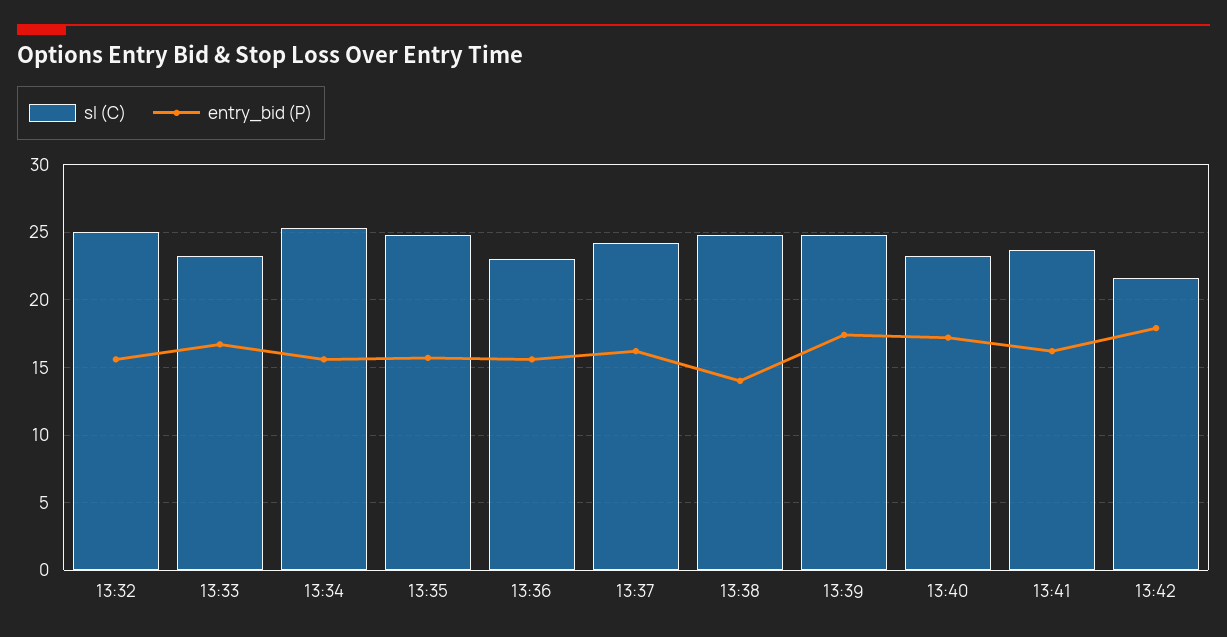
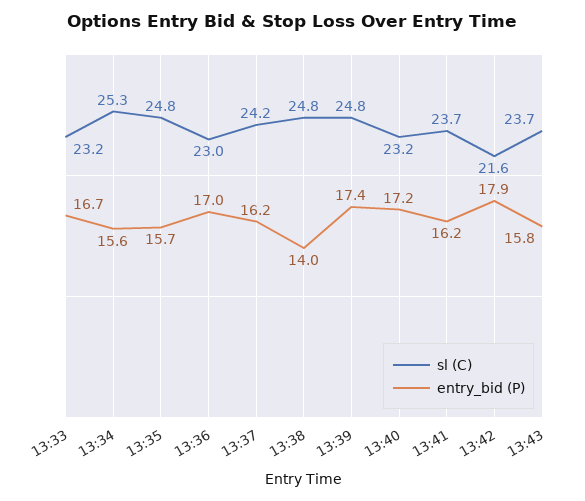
sl (C), 13:32: 25 -> none
entry_bid (P), 13:32: 15.5 -> none
entry_bid (P), 13:36: 15.5 -> 17
sl (C), 13:43: none -> 23.7
entry_bid (P), 13:43: none -> 15.8

